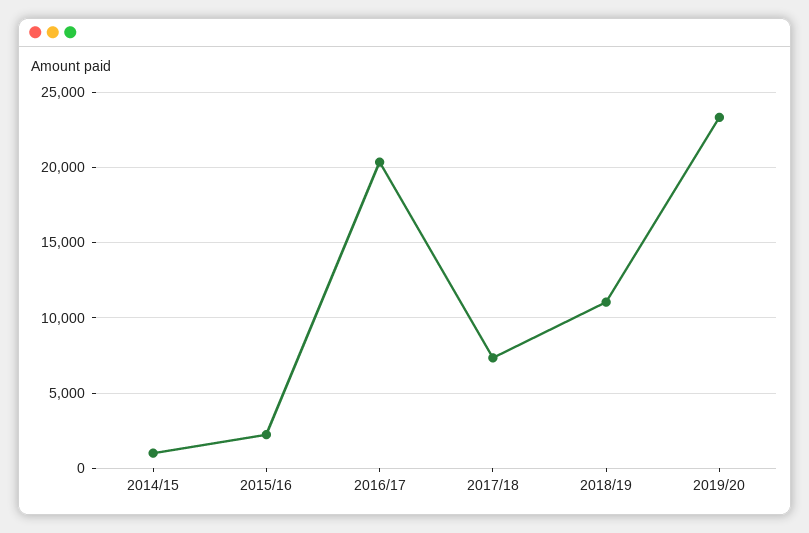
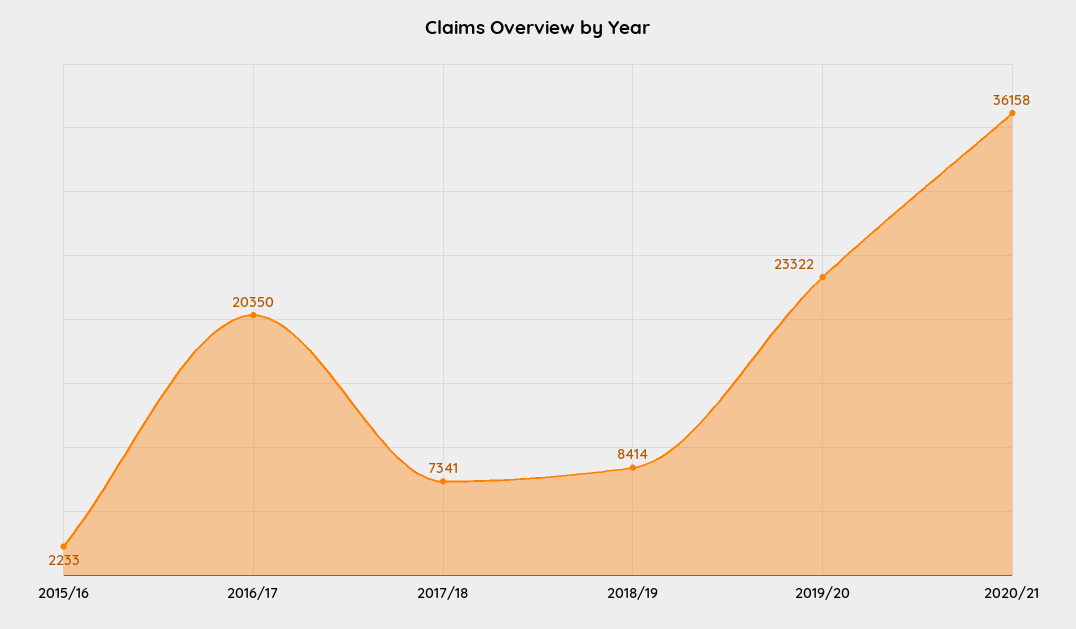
2014/15: 1000 -> none
2018/19: 11000 -> 8414
2020/21: none -> 36158

